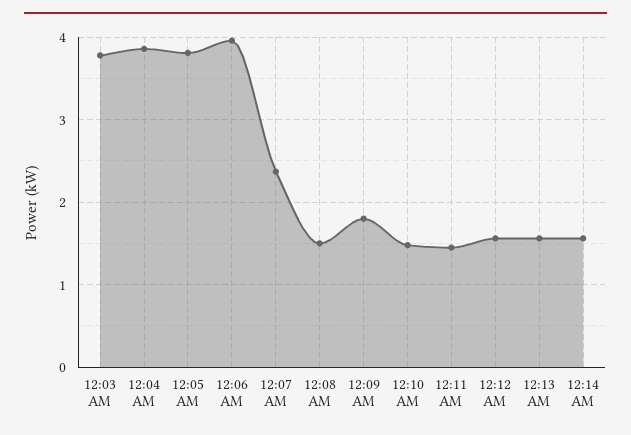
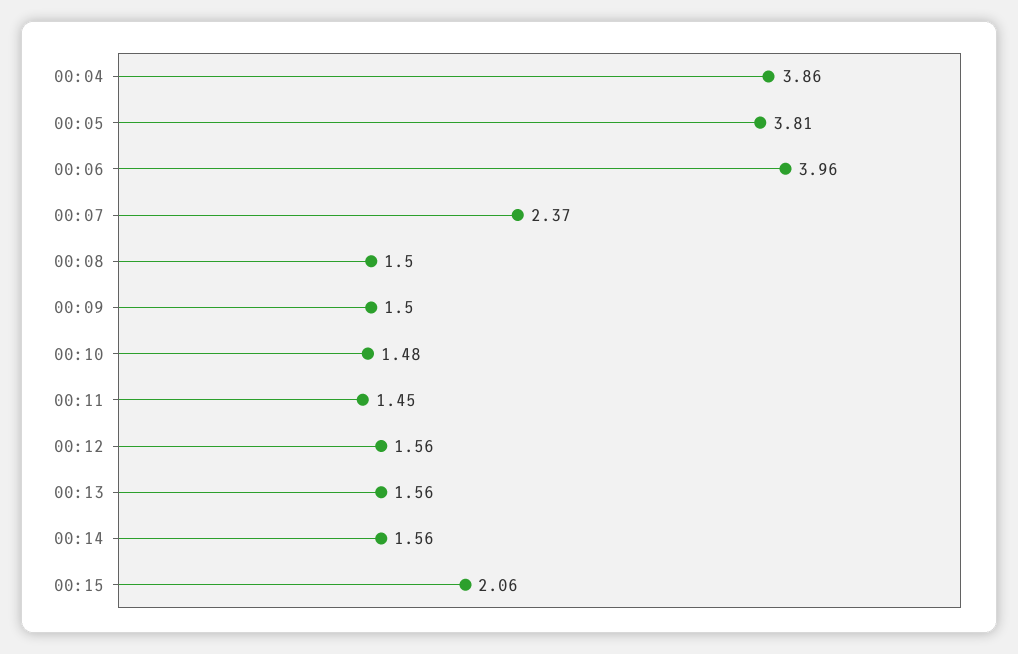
12:03 AM: 3.8 -> none
12:09 AM: 1.8 -> 1.5
00:15: none -> 2.06

